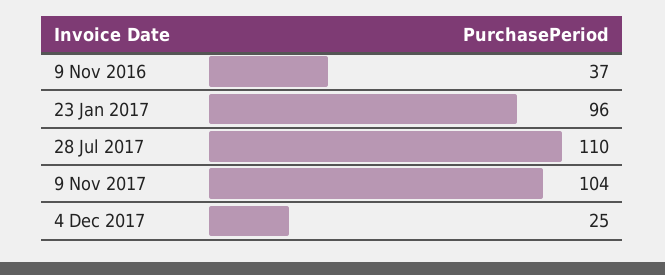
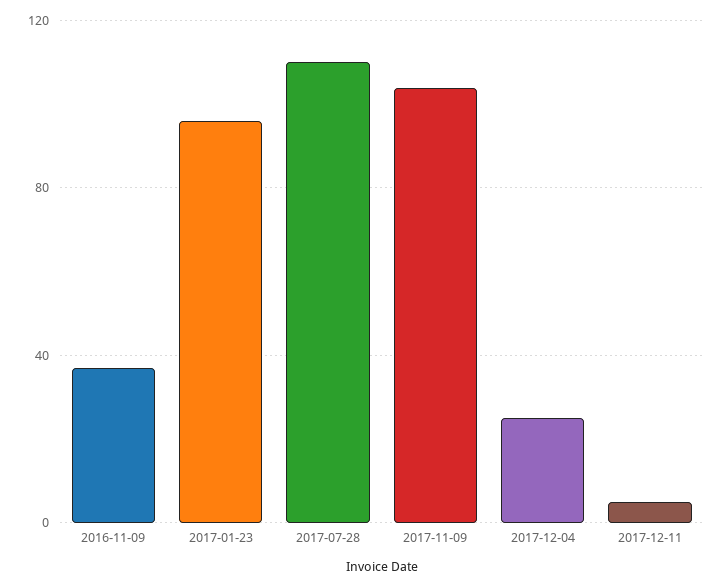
2017-12-11: none -> 5

